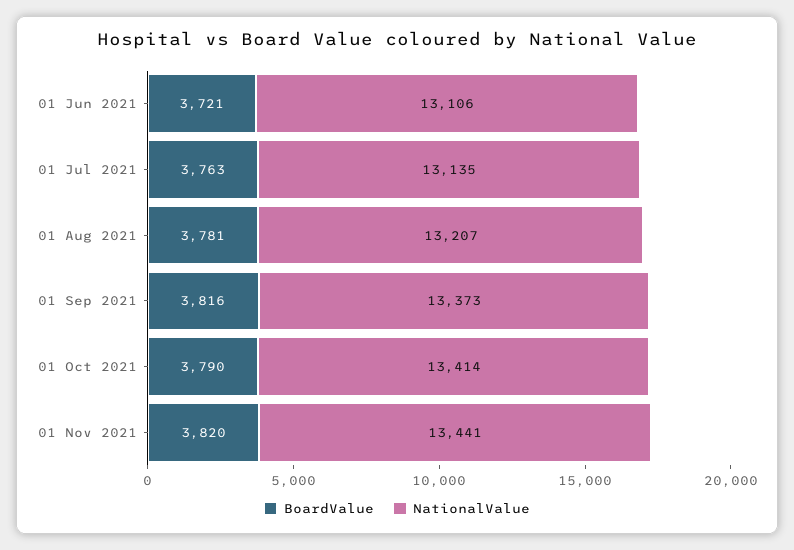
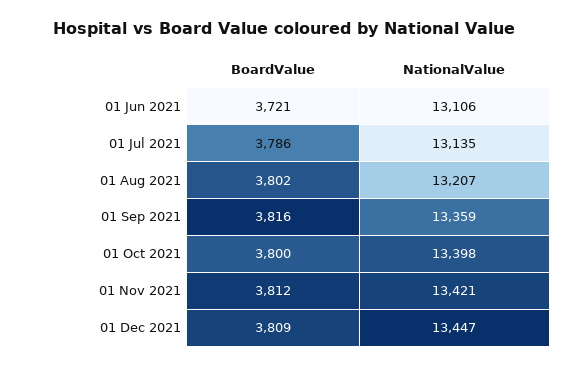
BoardValue, 01 Jul 2021: 3763 -> 3786
BoardValue, 01 Aug 2021: 3781 -> 3802
NationalValue, 01 Sep 2021: 13373 -> 13359
BoardValue, 01 Oct 2021: 3790 -> 3800
NationalValue, 01 Oct 2021: 13414 -> 13398
BoardValue, 01 Nov 2021: 3820 -> 3812
NationalValue, 01 Nov 2021: 13441 -> 13421
BoardValue, 01 Dec 2021: none -> 3809
NationalValue, 01 Dec 2021: none -> 13447

